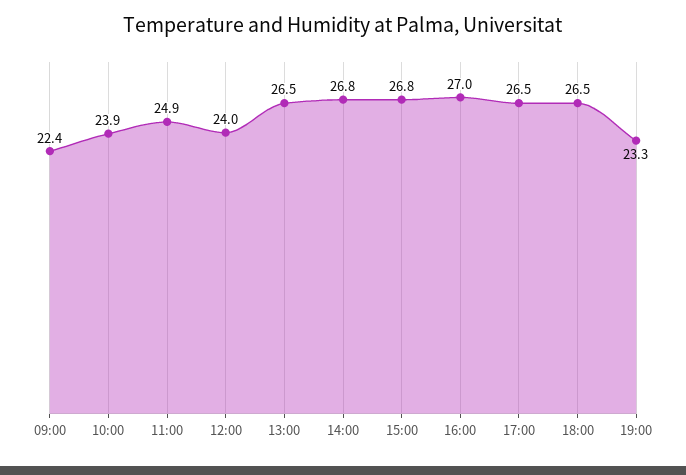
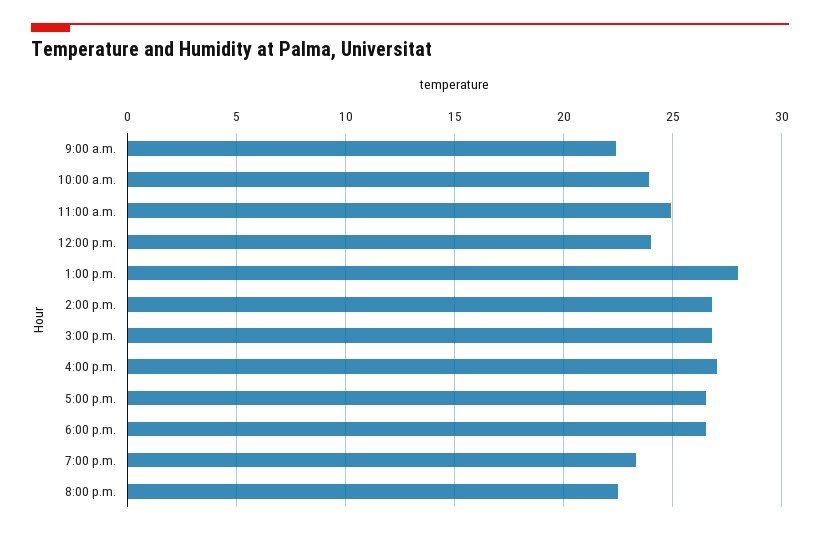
13:00: 26.5 -> 28
8:00 p.m.: none -> 22.5

